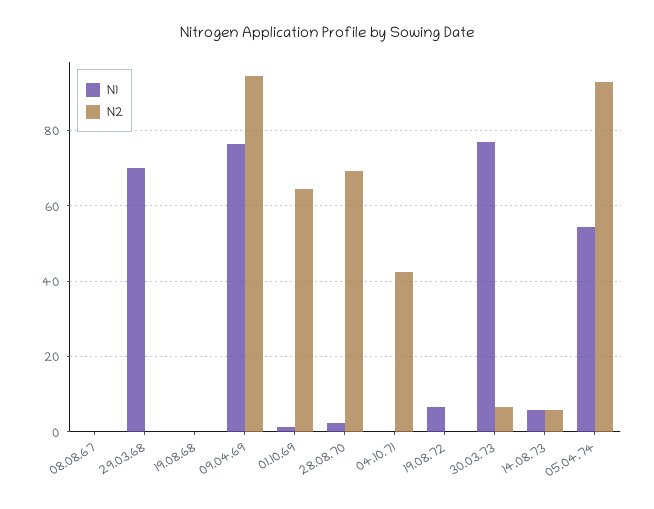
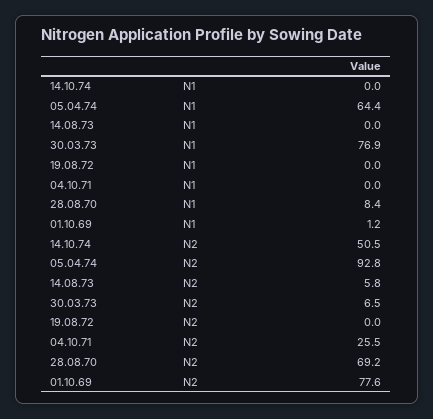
N1, 08.08.67: 0 -> none
N2, 08.08.67: 0 -> none
N1, 29.03.68: 70 -> none
N2, 29.03.68: 0 -> none
N1, 19.08.68: 0 -> none
N2, 19.08.68: 0 -> none
N1, 09.04.69: 76 -> none
N2, 09.04.69: 94 -> none
N2, 01.10.69: 64 -> 77.6
N1, 28.08.70: 2 -> 8.4
N2, 04.10.71: 42 -> 25.5
N1, 19.08.72: 6 -> 0
N1, 14.08.73: 6 -> 0
N1, 05.04.74: 54 -> 64.4
N1, 14.10.74: none -> 0
N2, 14.10.74: none -> 50.5

